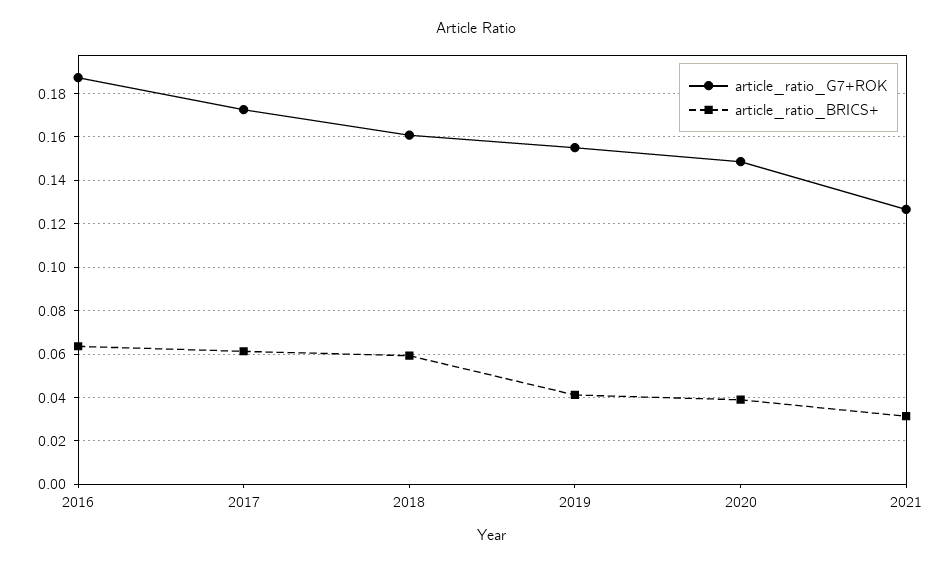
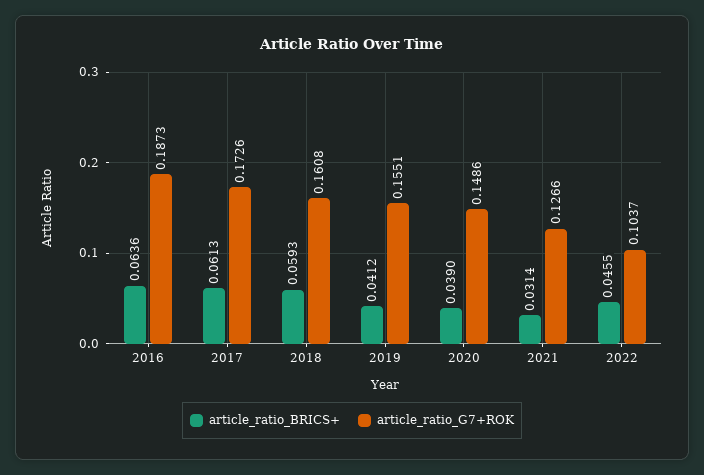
article_ratio_BRICS+, 2022: none -> 0.0455
article_ratio_G7+ROK, 2022: none -> 0.1037

